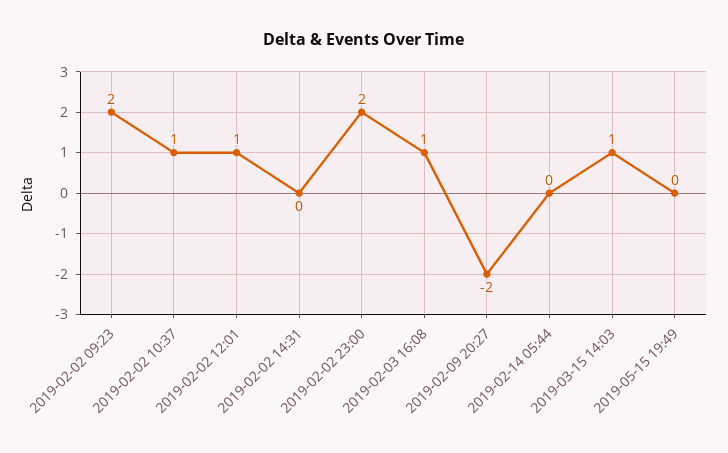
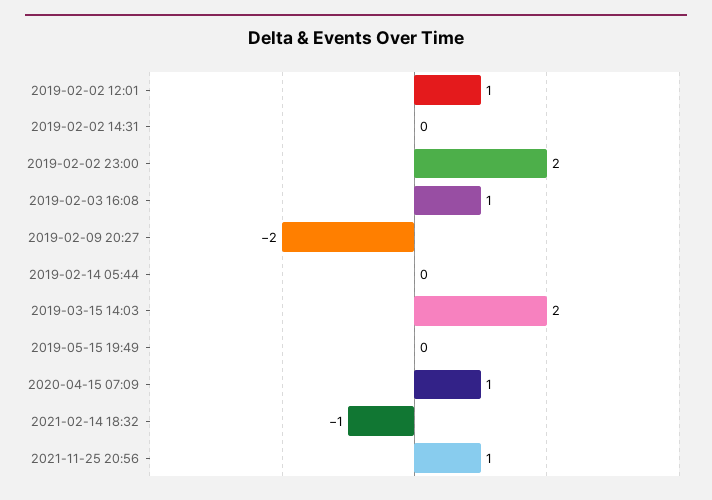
2019-02-02 09:23: 2 -> none
2019-02-02 10:37: 1 -> none
2019-03-15 14:03: 1 -> 2
2020-04-15 07:09: none -> 1
2021-02-14 18:32: none -> -1
2021-11-25 20:56: none -> 1

